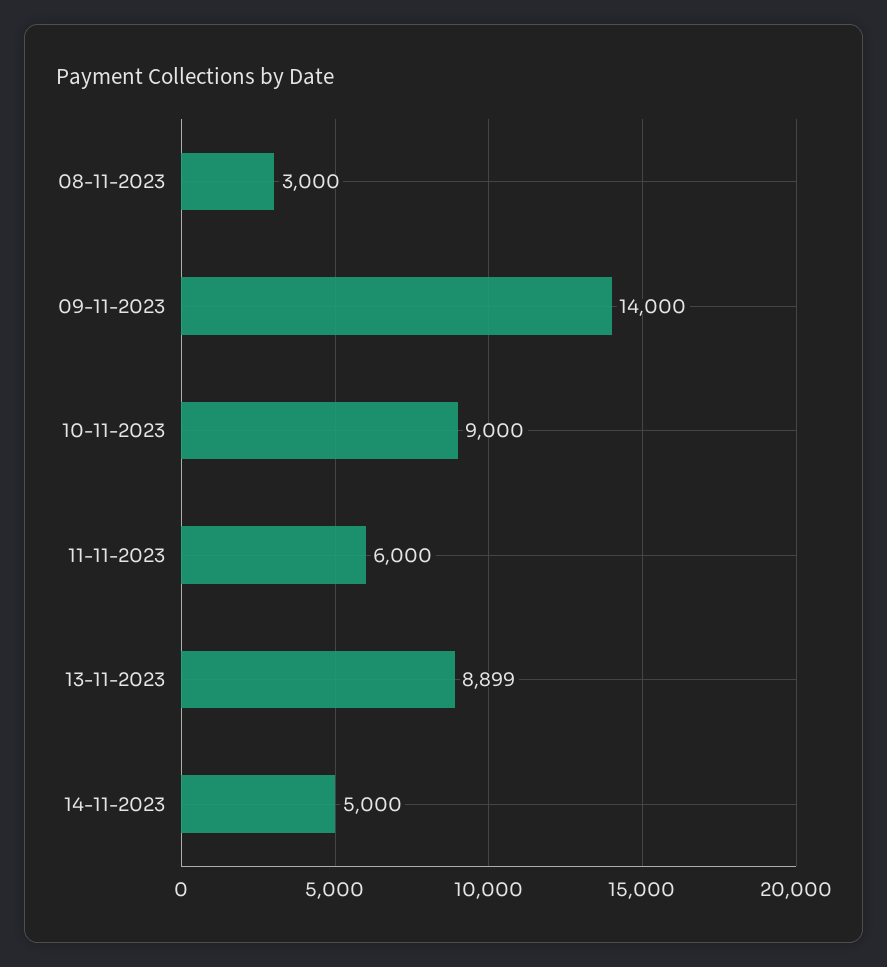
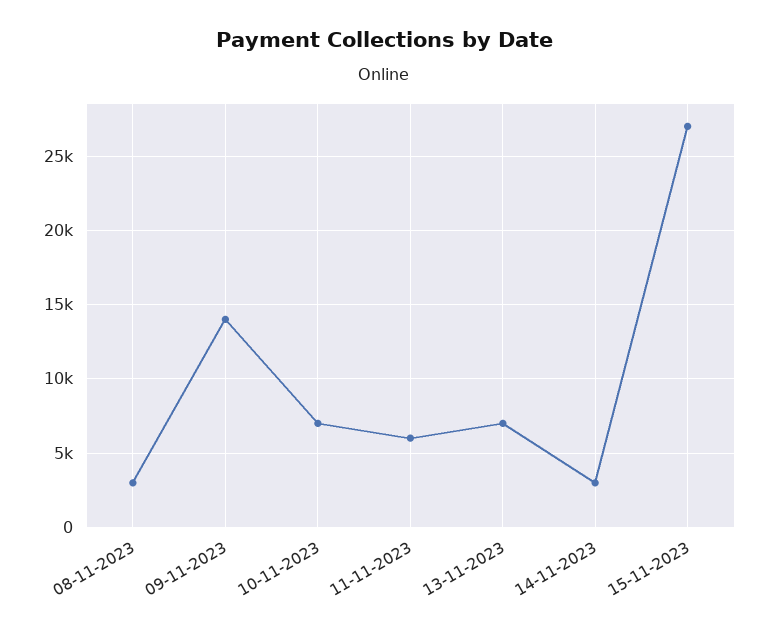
10-11-2023: 9000 -> 7000
13-11-2023: 8899 -> 7000
14-11-2023: 5000 -> 3000
15-11-2023: none -> 27000

